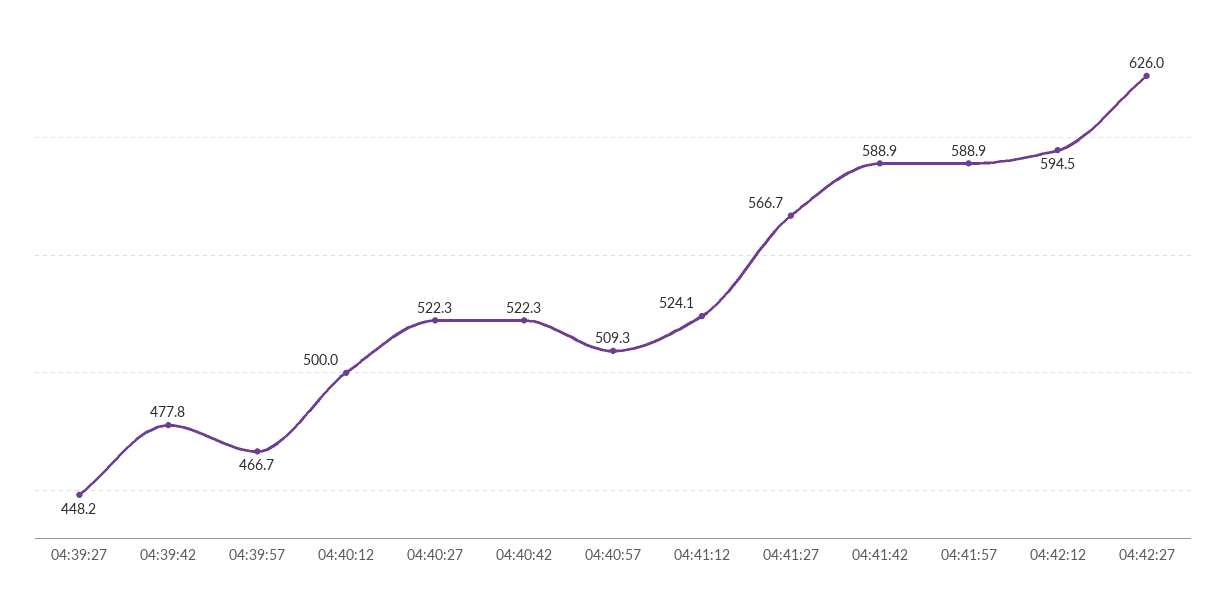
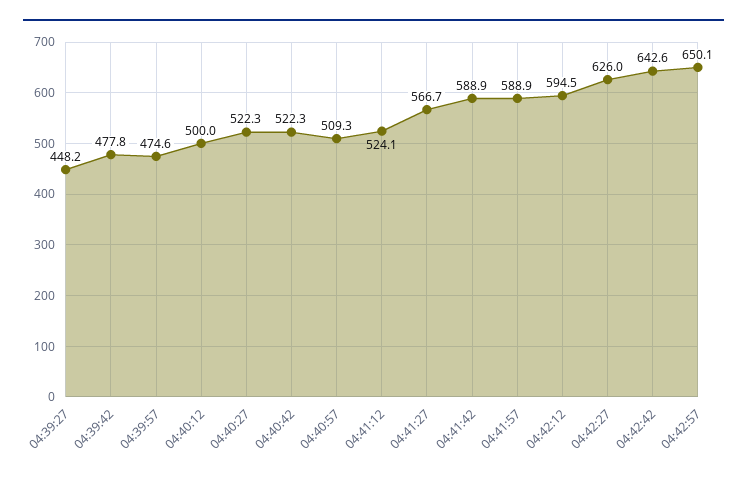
04:39:57: 466.7 -> 474.6
04:42:42: none -> 642.6
04:42:57: none -> 650.1

